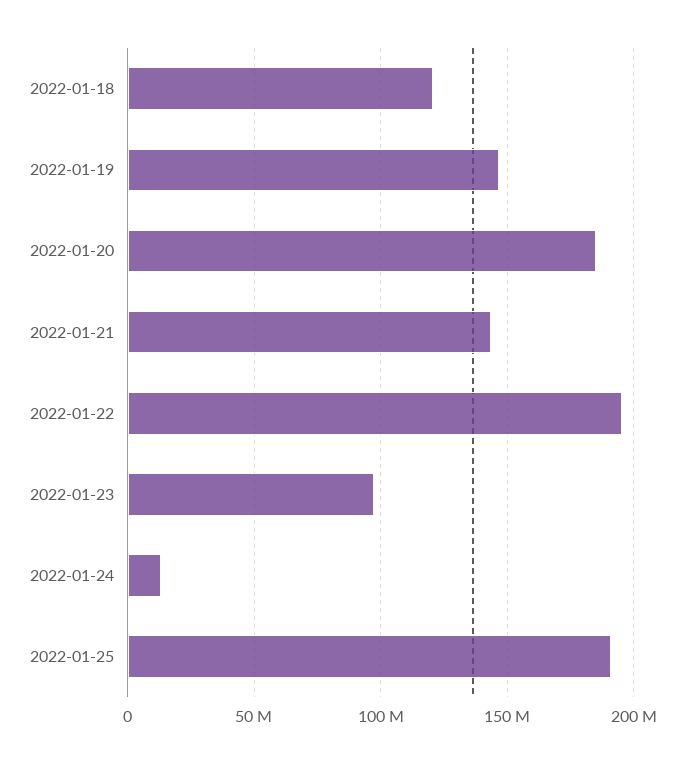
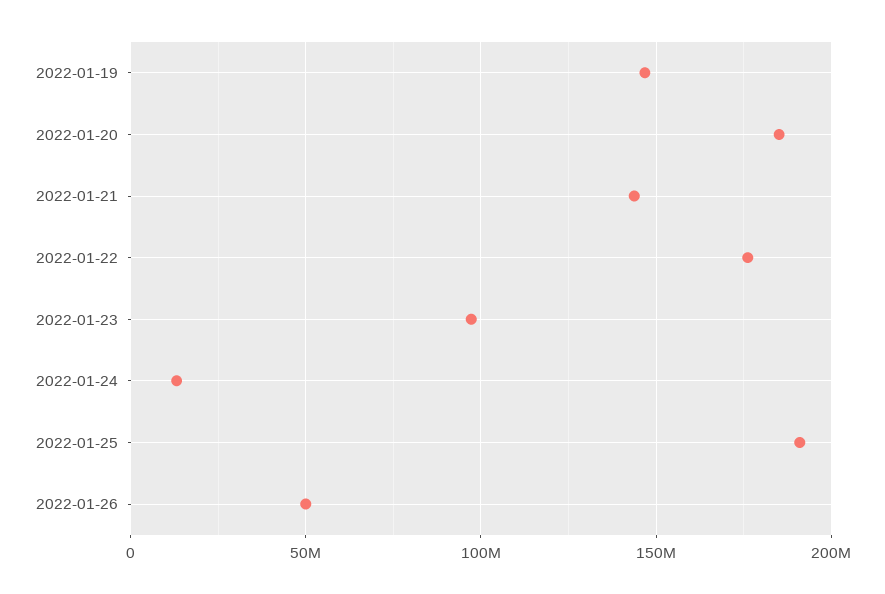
2022-01-18: 120000000 -> none
2022-01-22: 195000000 -> 175000000
2022-01-26: none -> 50000000

